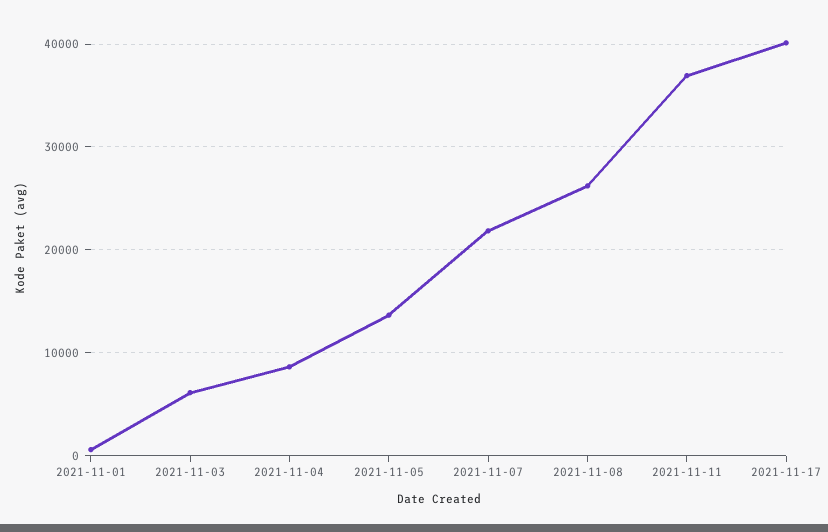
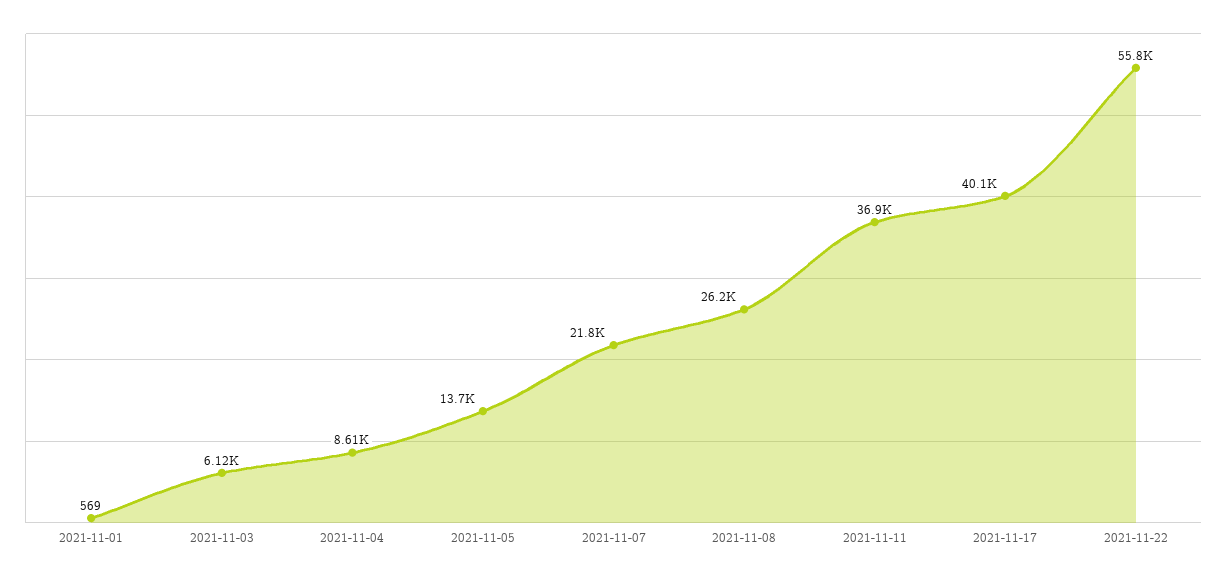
2021-11-22: none -> 55800

